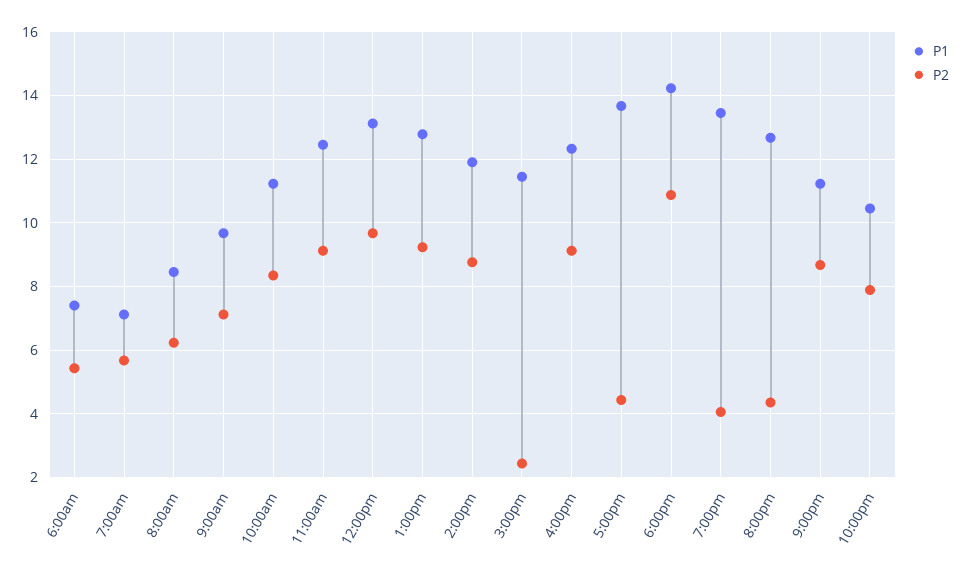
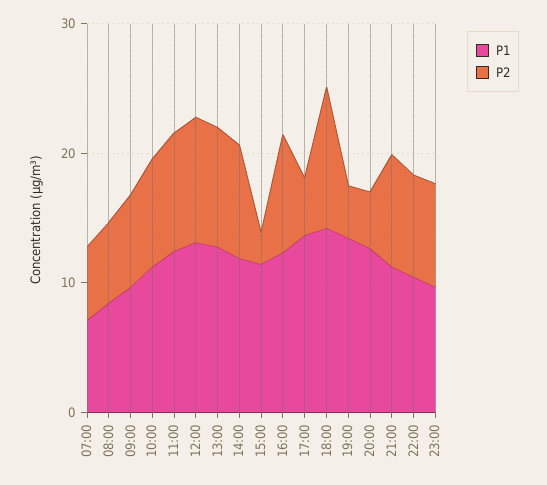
P1, 6:00am: 7.4 -> none
P2, 6:00am: 5.4 -> none
P1, 23:00: none -> 10
P2, 23:00: none -> 8

